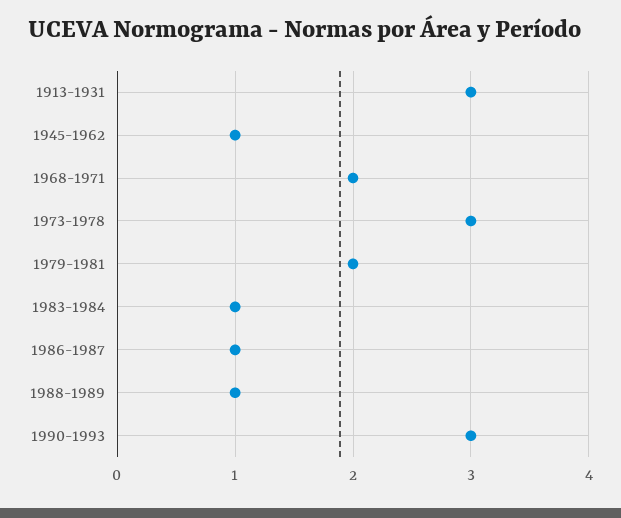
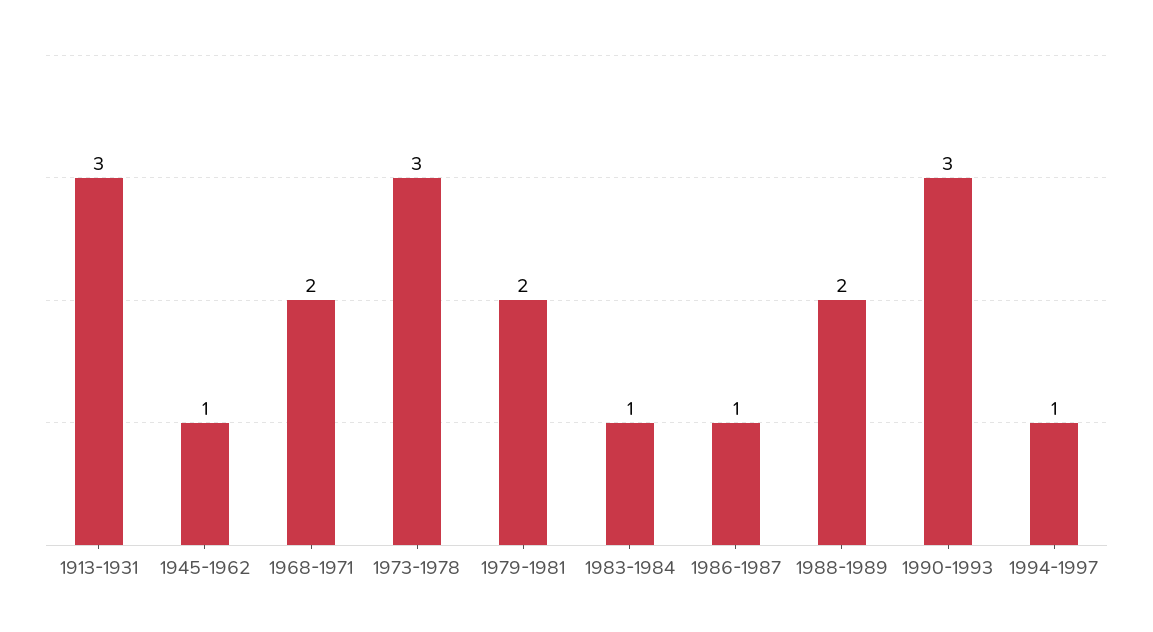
1988-1989: 1 -> 2
1994-1997: none -> 1

